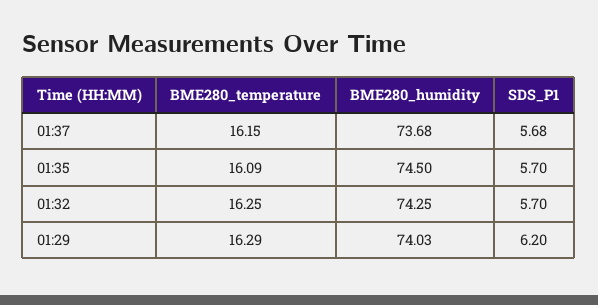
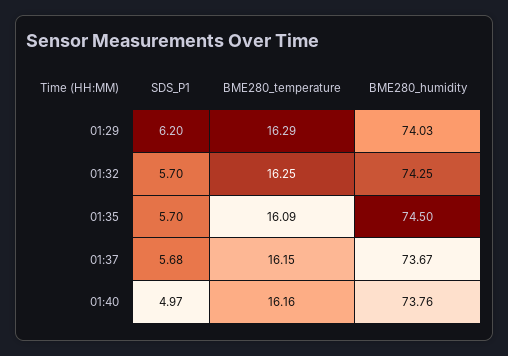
BME280_humidity, 01:37: 73.68 -> 73.67
SDS_P1, 01:40: none -> 4.97
BME280_temperature, 01:40: none -> 16.16
BME280_humidity, 01:40: none -> 73.76

